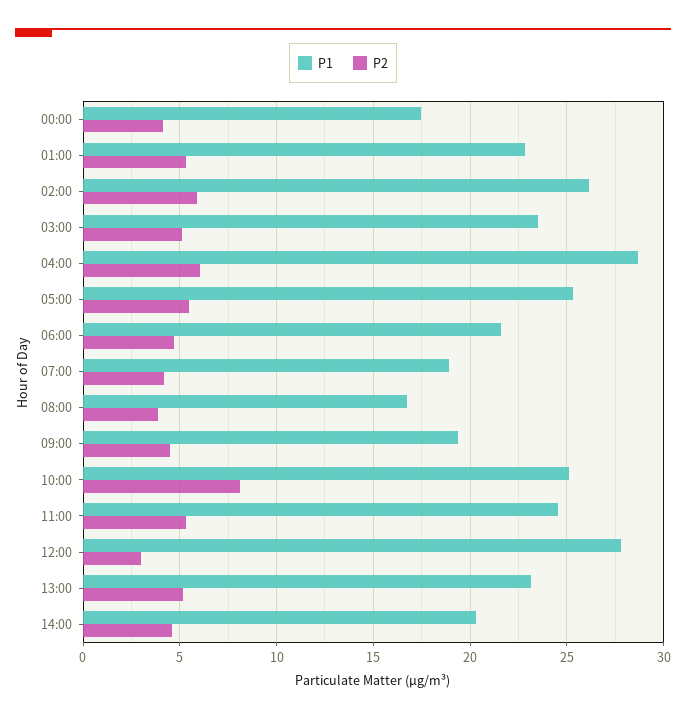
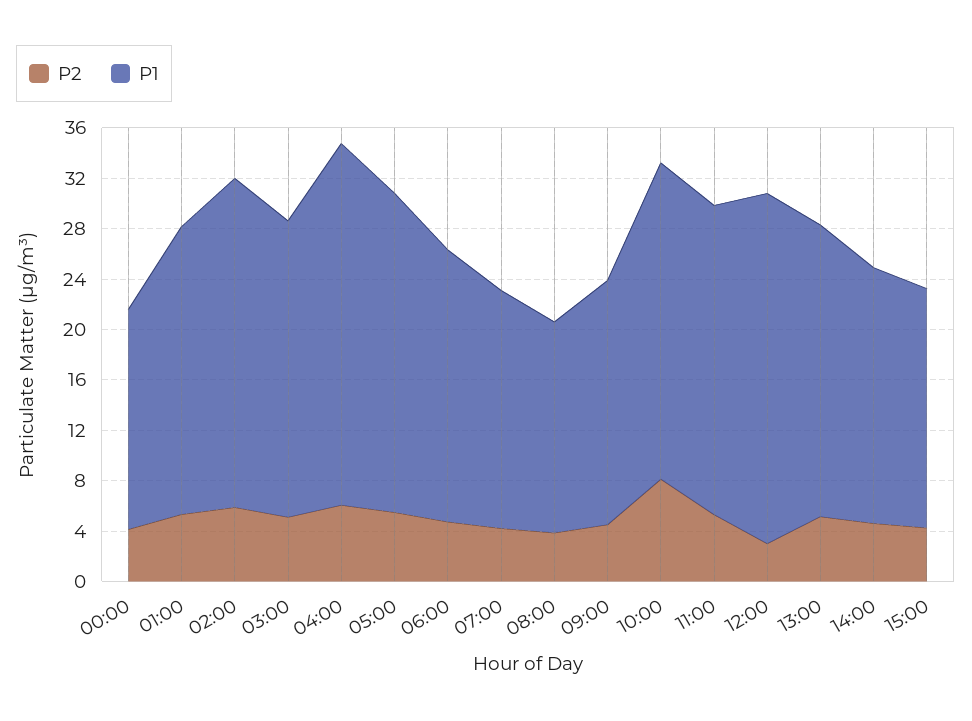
P2, 15:00: none -> 4
P1, 15:00: none -> 19

